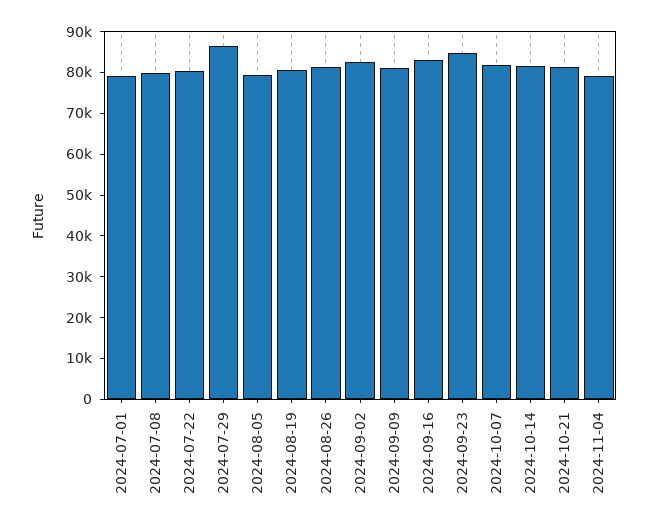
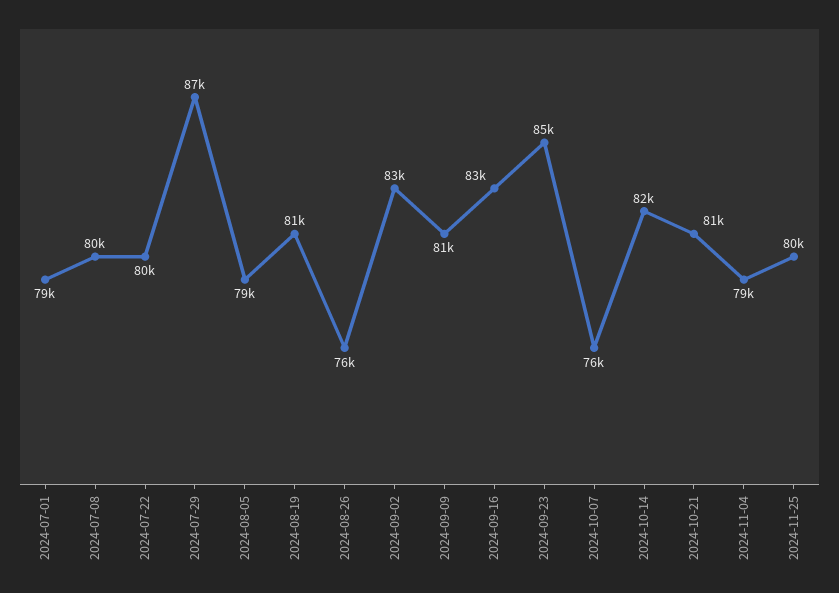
2024-08-26: 82000 -> 76000
2024-10-07: 82000 -> 76000
2024-11-25: none -> 80000

